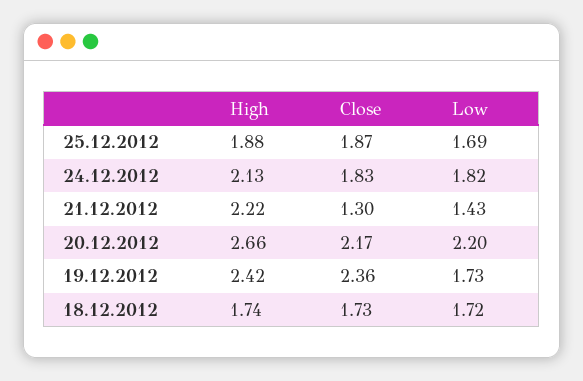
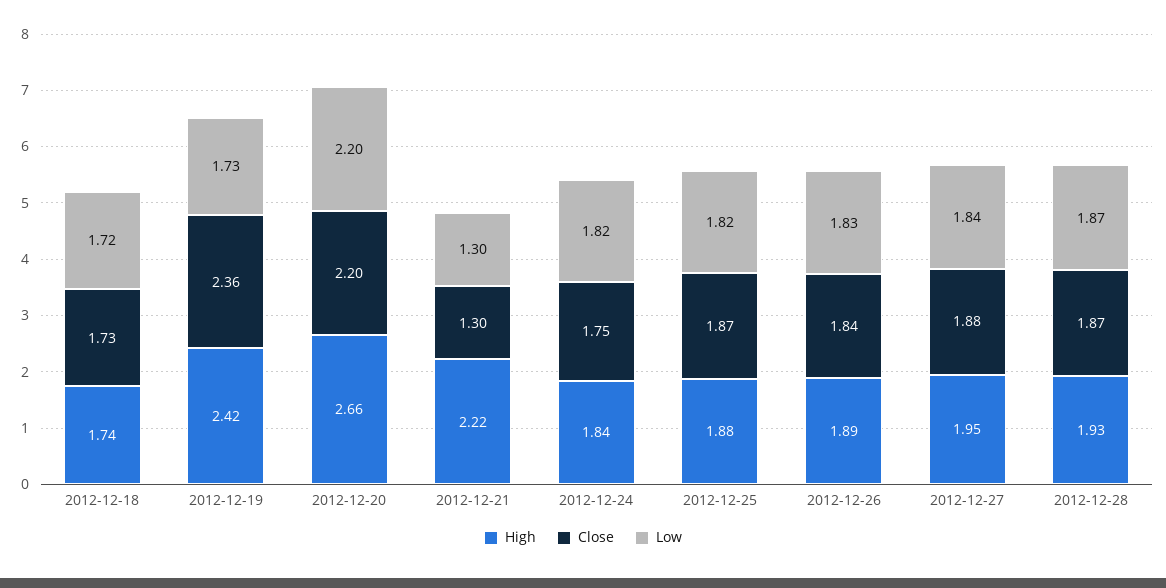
Low, 25.12.2012: 1.69 -> 1.82
High, 24.12.2012: 2.13 -> 1.84
Close, 24.12.2012: 1.83 -> 1.75
Low, 21.12.2012: 1.43 -> 1.3
Close, 20.12.2012: 2.17 -> 2.2
High, 2012-12-26: none -> 1.89
Close, 2012-12-26: none -> 1.84
Low, 2012-12-26: none -> 1.83
High, 2012-12-27: none -> 1.95
Close, 2012-12-27: none -> 1.88
Low, 2012-12-27: none -> 1.84
High, 2012-12-28: none -> 1.93
Close, 2012-12-28: none -> 1.87
Low, 2012-12-28: none -> 1.87

